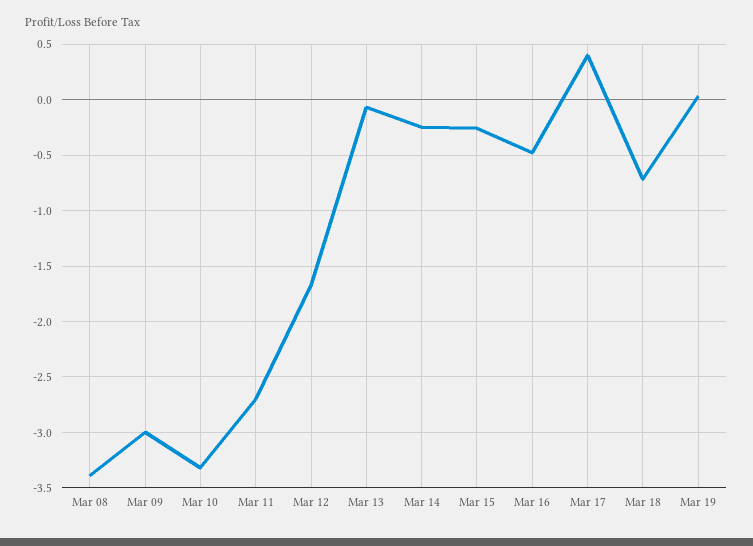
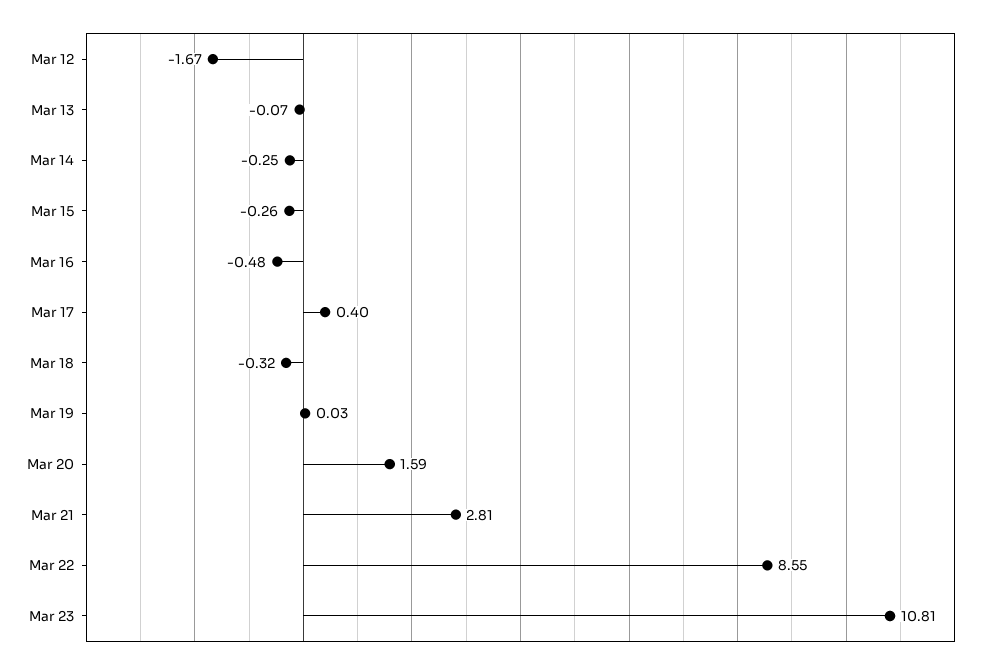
Mar 08: -3.4 -> none
Mar 09: -3 -> none
Mar 10: -3.3 -> none
Mar 11: -2.7 -> none
Mar 18: -0.7 -> -0.32
Mar 20: none -> 1.59
Mar 21: none -> 2.81
Mar 22: none -> 8.55
Mar 23: none -> 10.81

